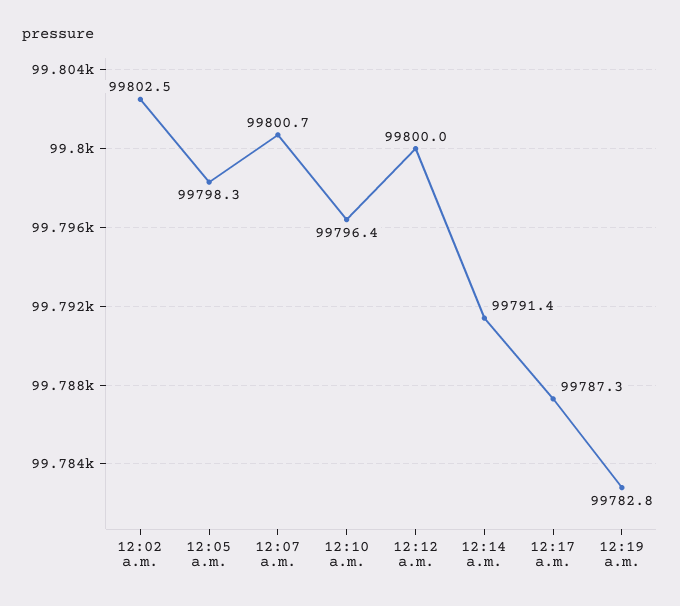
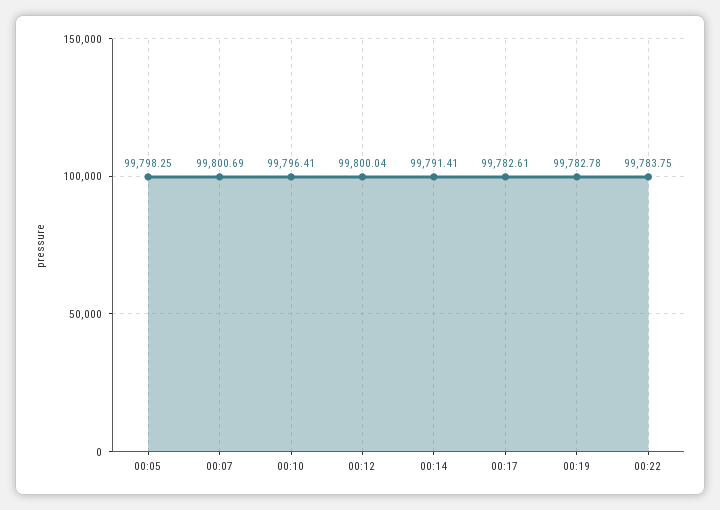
12:02 a.m.: 99802.5 -> none
12:17 a.m.: 99787.3 -> 99782.61
00:22: none -> 99783.75

